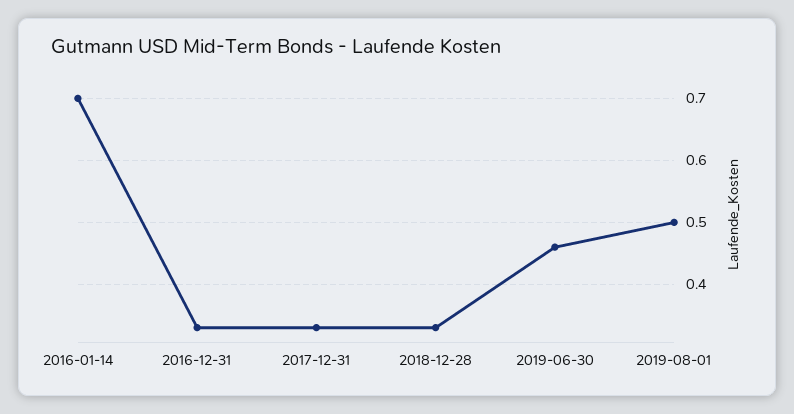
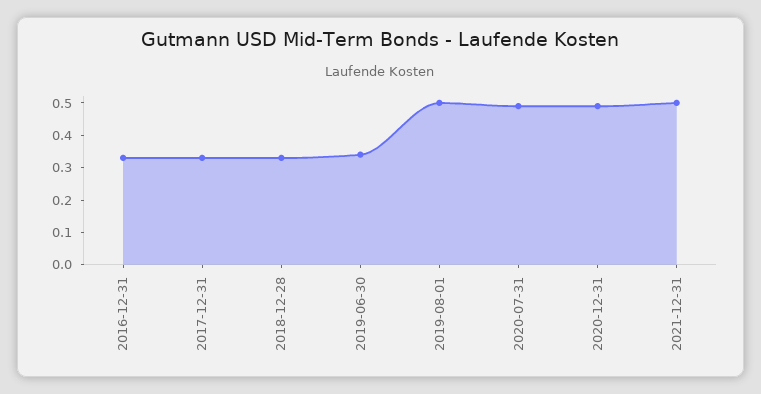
2016-01-14: 0.7 -> none
2019-06-30: 0.46 -> 0.35
2020-07-31: none -> 0.5
2020-12-31: none -> 0.5
2021-12-31: none -> 0.5

